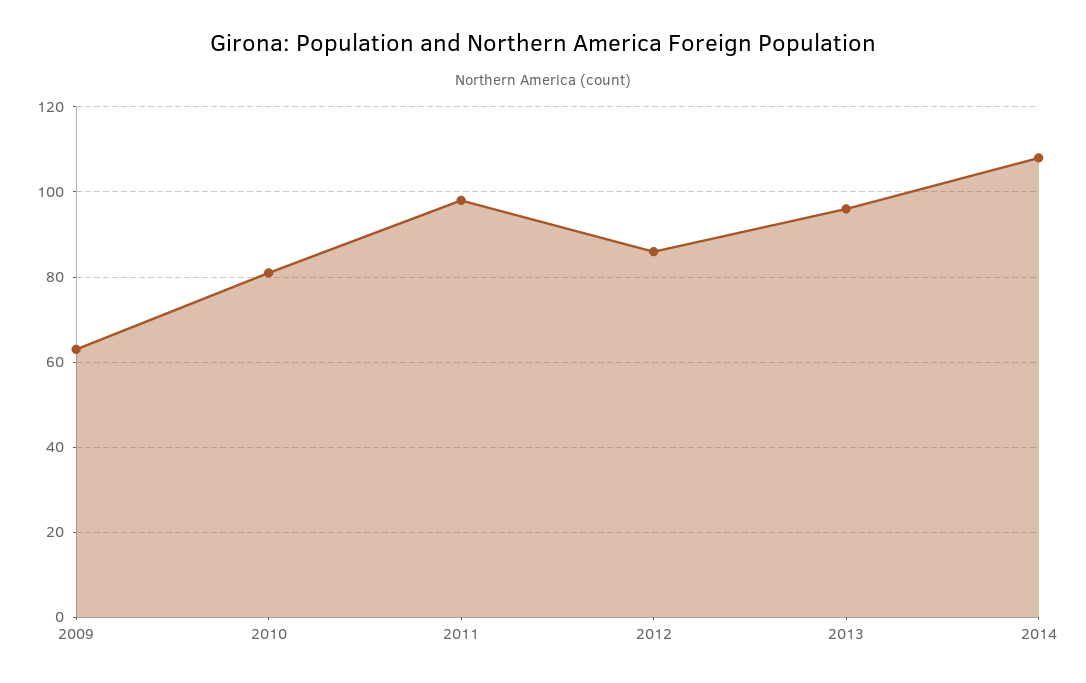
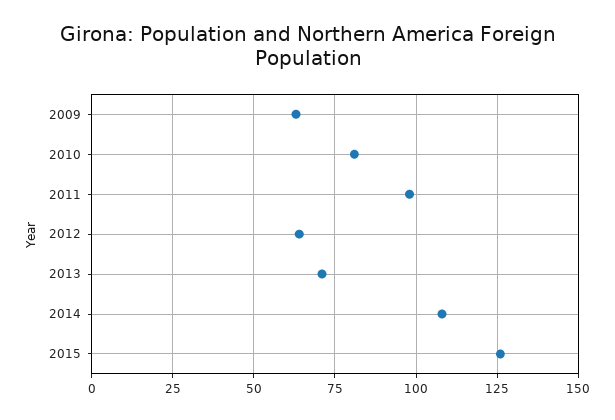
2012: 85 -> 65
2013: 95 -> 70
2015: none -> 125

